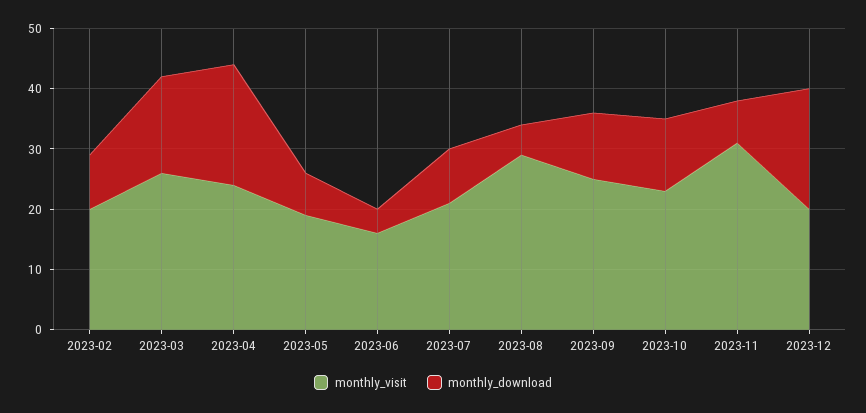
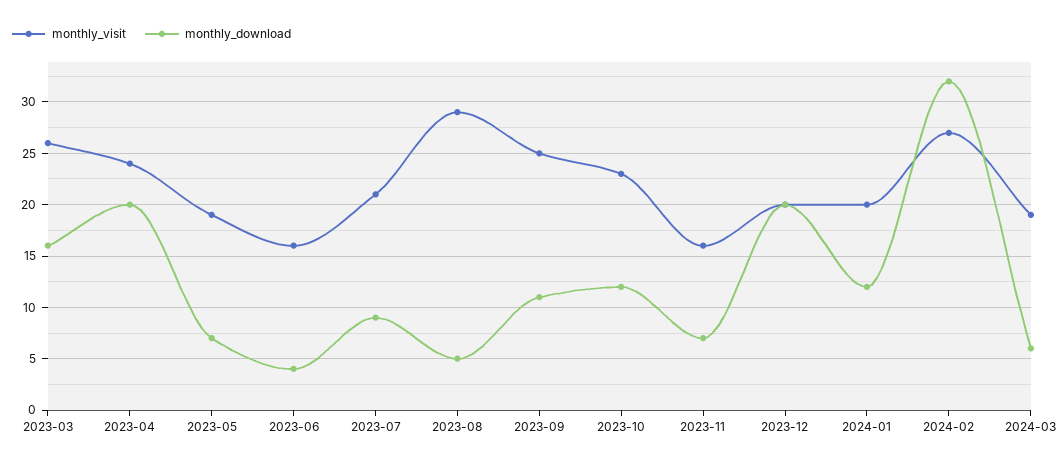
monthly_visit, 2023-02: 20 -> none
monthly_download, 2023-02: 10 -> none
monthly_visit, 2023-11: 30 -> 16
monthly_visit, 2024-01: none -> 20
monthly_download, 2024-01: none -> 12
monthly_visit, 2024-02: none -> 27
monthly_download, 2024-02: none -> 32
monthly_visit, 2024-03: none -> 19
monthly_download, 2024-03: none -> 6

